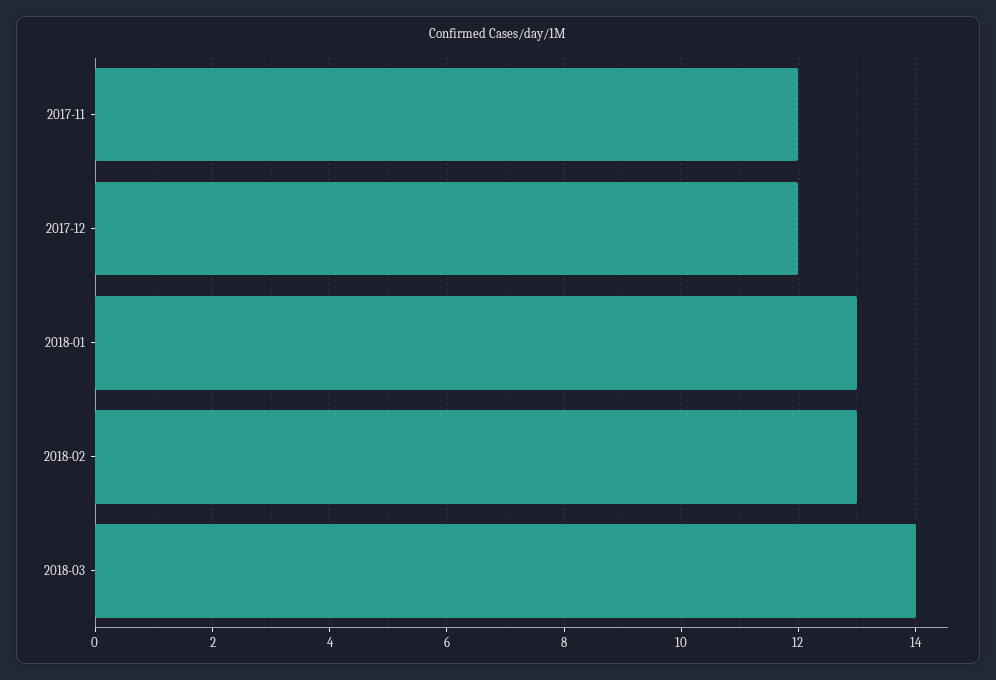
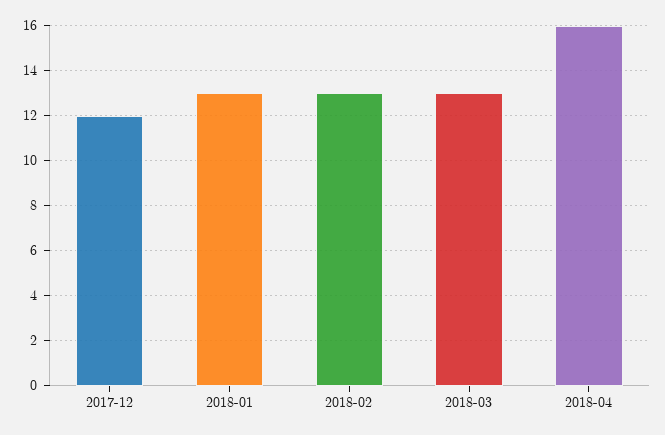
2017-11: 12 -> none
2018-03: 14 -> 13
2018-04: none -> 16

